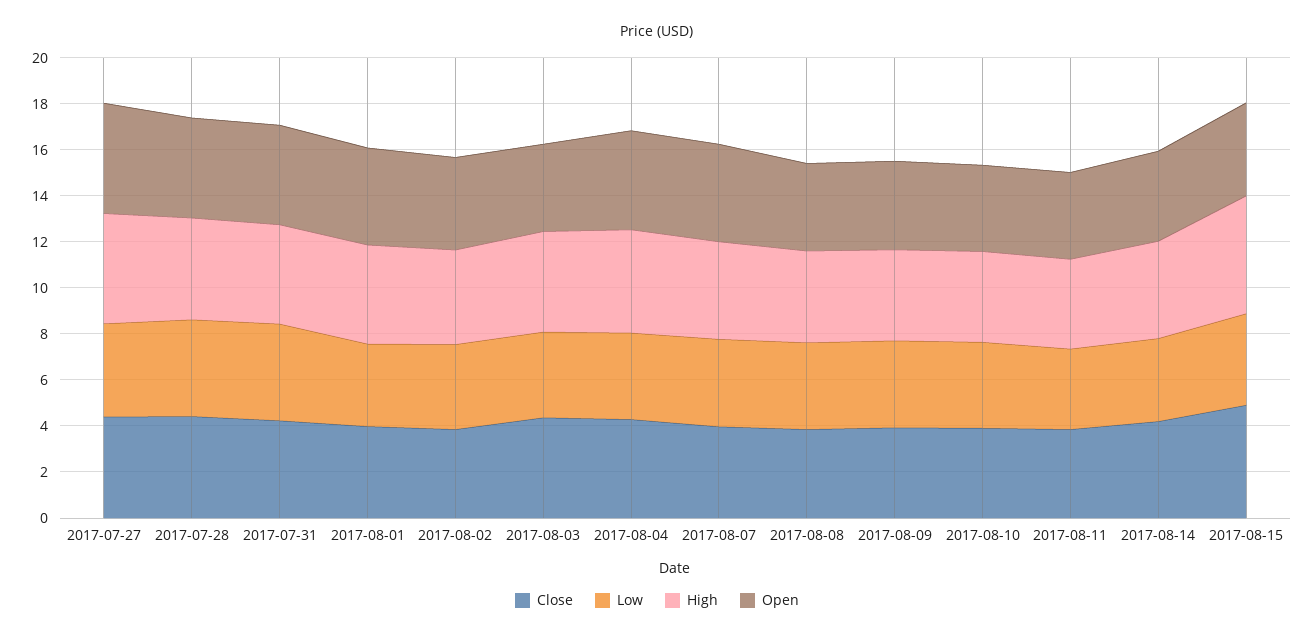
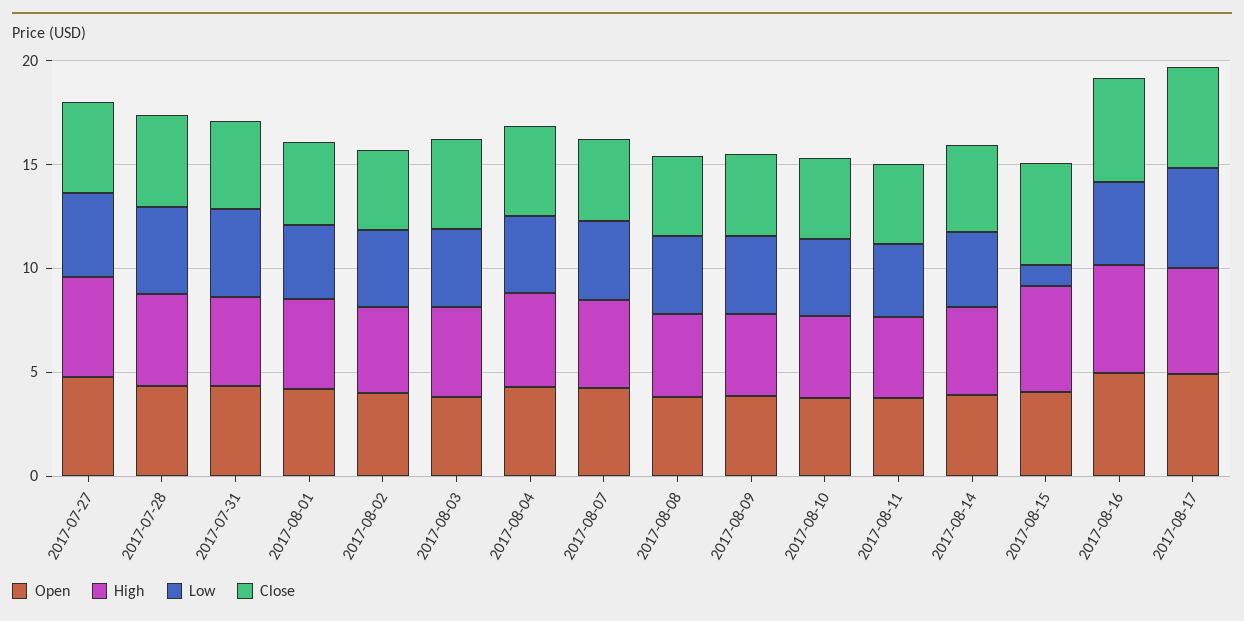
Low, 2017-08-15: 4 -> 1
Open, 2017-08-16: none -> 5
High, 2017-08-16: none -> 5
Low, 2017-08-16: none -> 4
Close, 2017-08-16: none -> 5
Open, 2017-08-17: none -> 5
High, 2017-08-17: none -> 5
Low, 2017-08-17: none -> 5
Close, 2017-08-17: none -> 5

